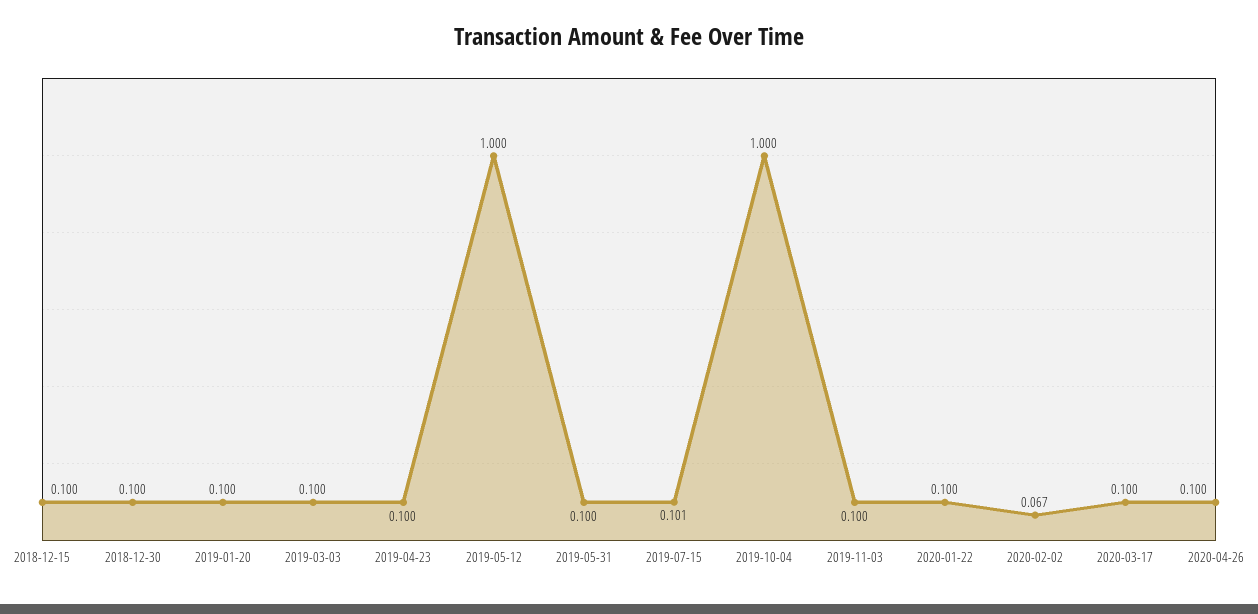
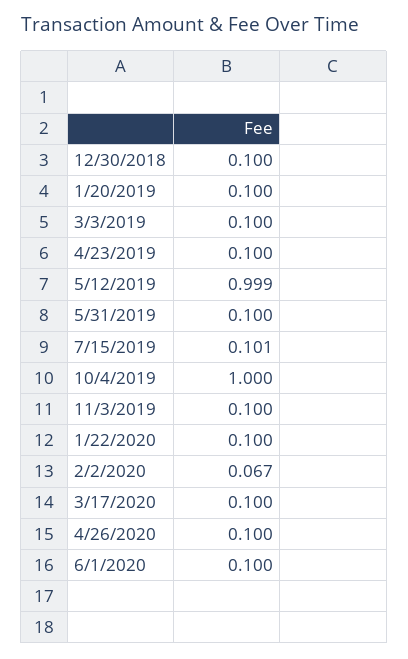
2018-12-15: 0.1 -> none
2019-05-12: 1 -> 0.999
6/1/2020: none -> 0.1

